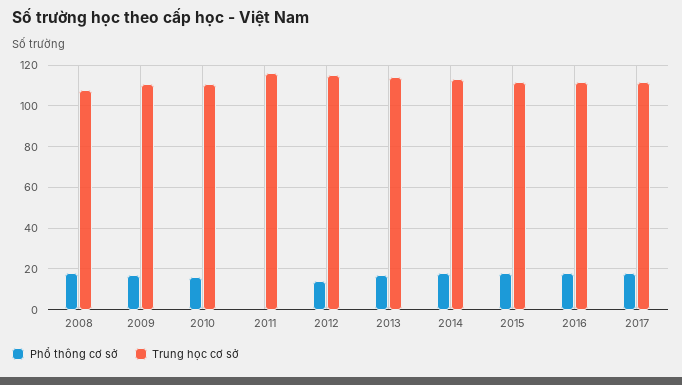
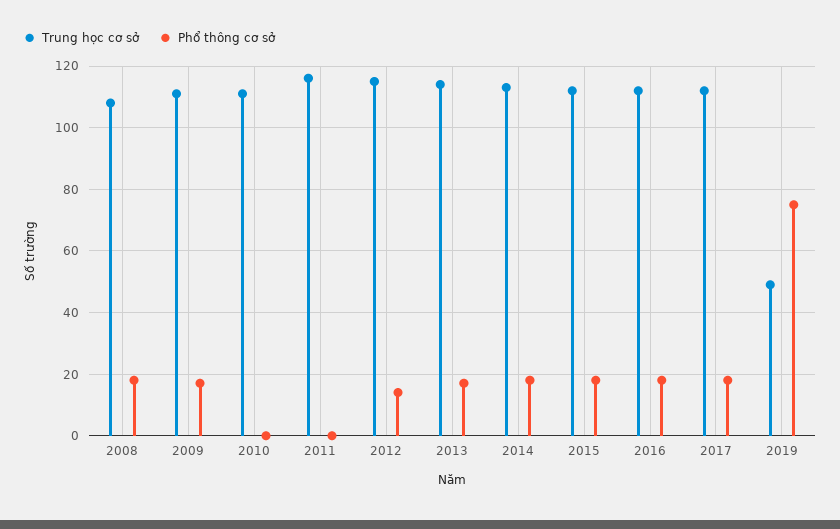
Phổ thông cơ sở, 2010: 15 -> 0
Trung học cơ sở, 2019: none -> 50
Phổ thông cơ sở, 2019: none -> 75

